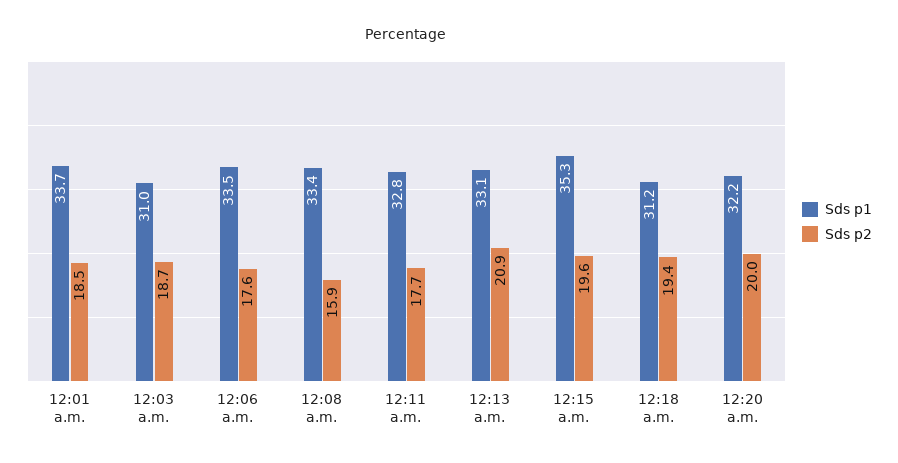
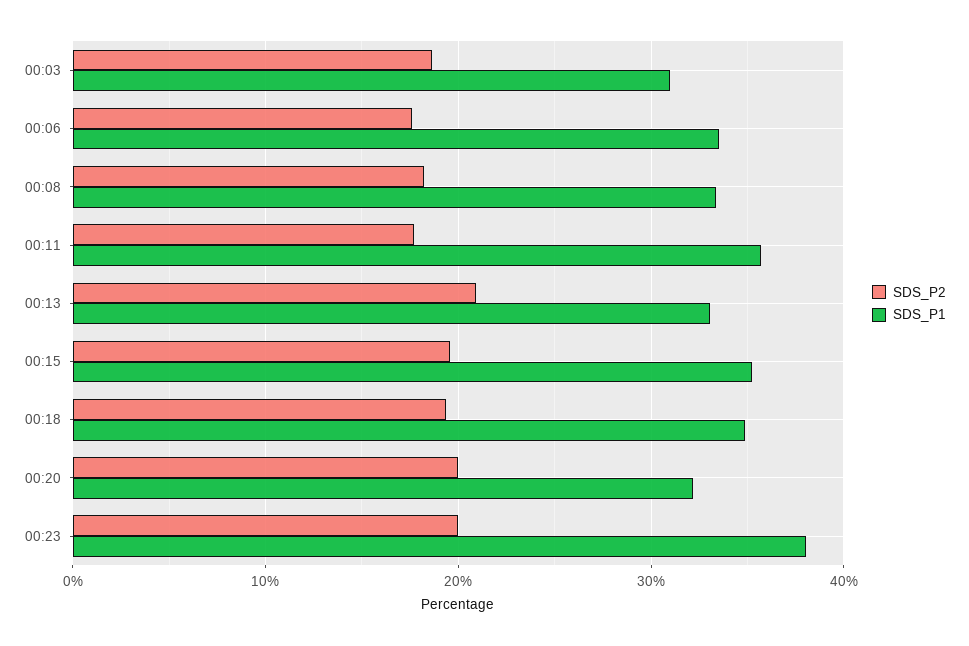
Sds p1, 12:01 a.m.: 33.7 -> none
Sds p2, 12:01 a.m.: 18.5 -> none
Sds p2, 12:08 a.m.: 15.9 -> 18
Sds p1, 12:11 a.m.: 32.8 -> 36
Sds p1, 12:18 a.m.: 31.2 -> 35
Sds p2, 00:23: none -> 20
Sds p1, 00:23: none -> 38

